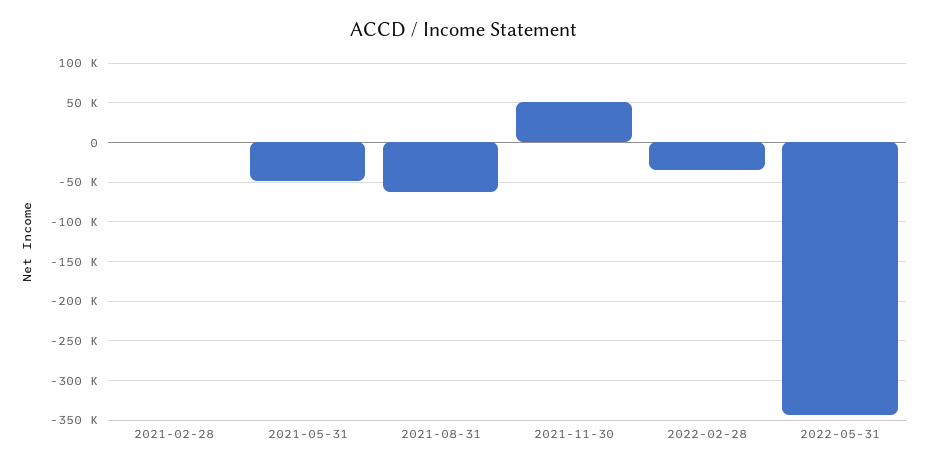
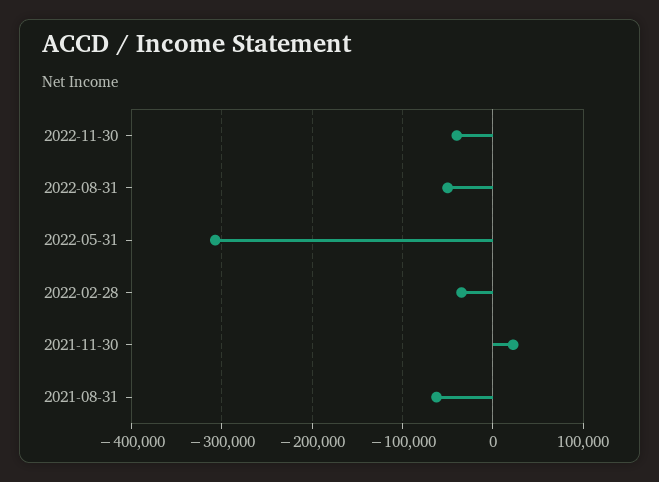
2021-02-28: 0 -> none
2021-05-31: -50000 -> none
2021-11-30: 50000 -> 20000
2022-05-31: -340000 -> -310000
2022-11-30: none -> -40000
2022-08-31: none -> -50000

